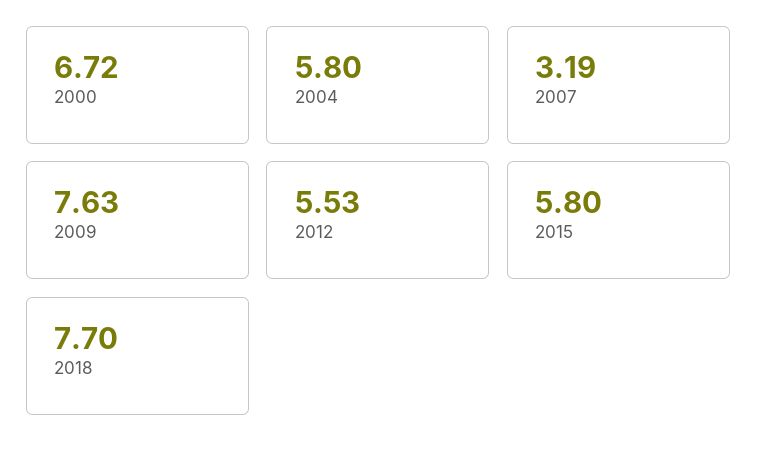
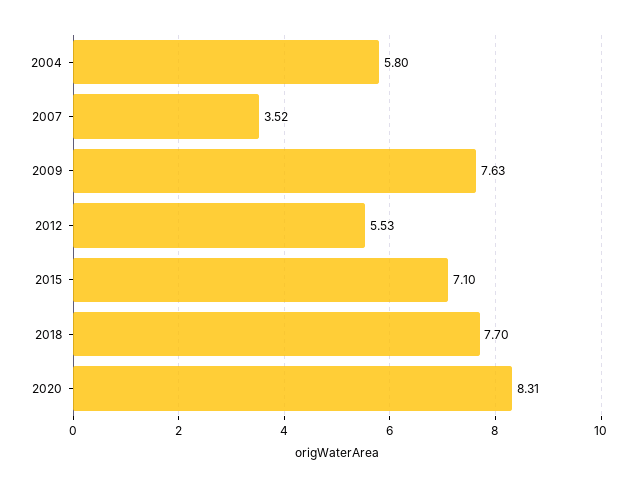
2000: 6.72 -> none
2007: 3.19 -> 3.52
2015: 5.8 -> 7.1
2020: none -> 8.31

